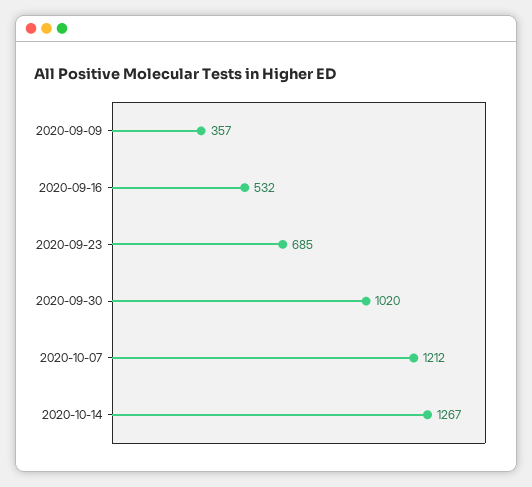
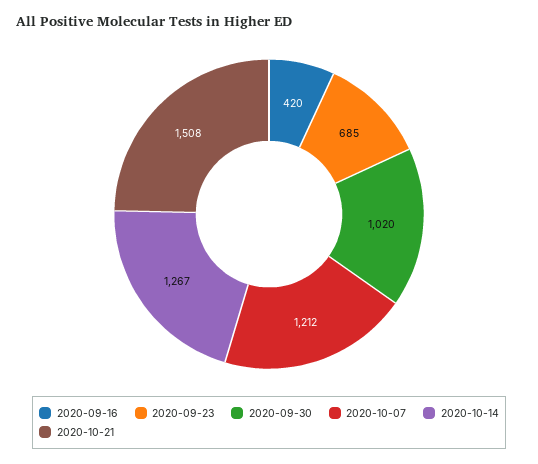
2020-09-09: 357 -> none
2020-09-16: 532 -> 420
2020-10-21: none -> 1508

